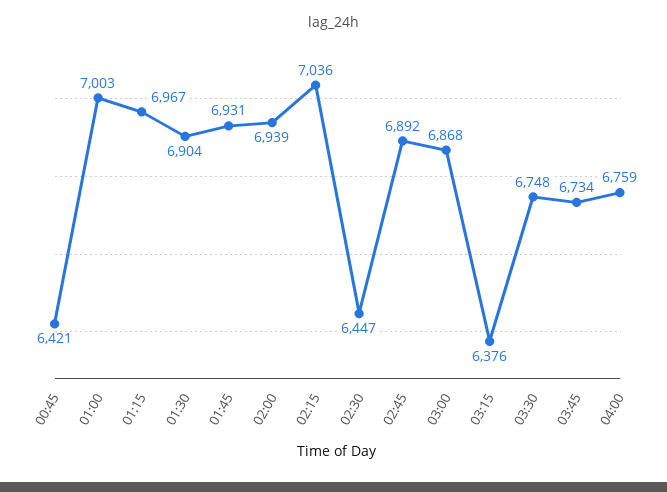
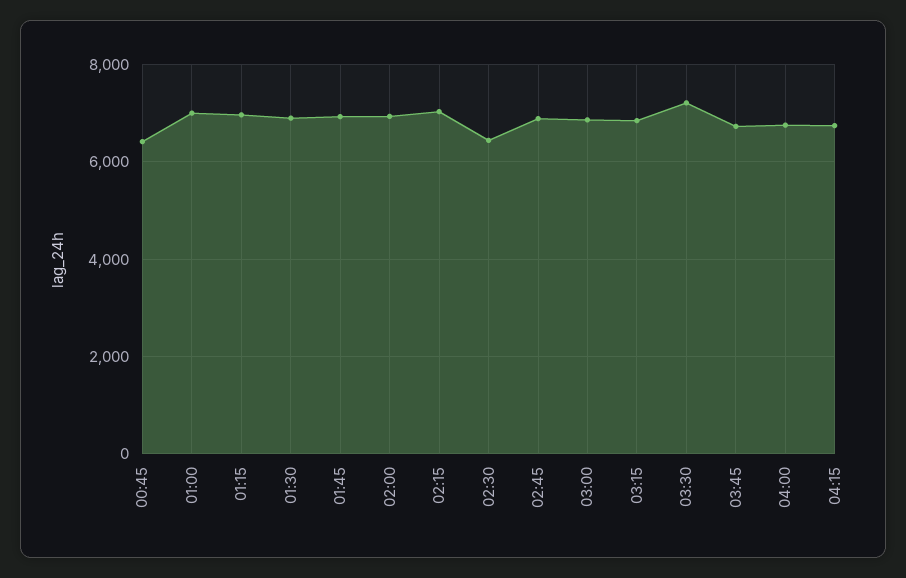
03:15: 6376 -> 6800
03:30: 6748 -> 7200
04:15: none -> 6800

